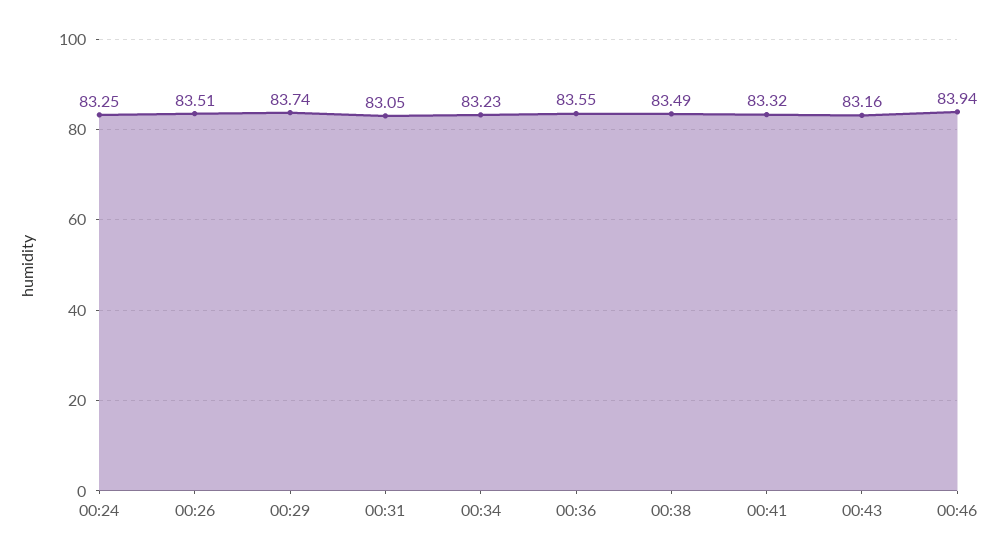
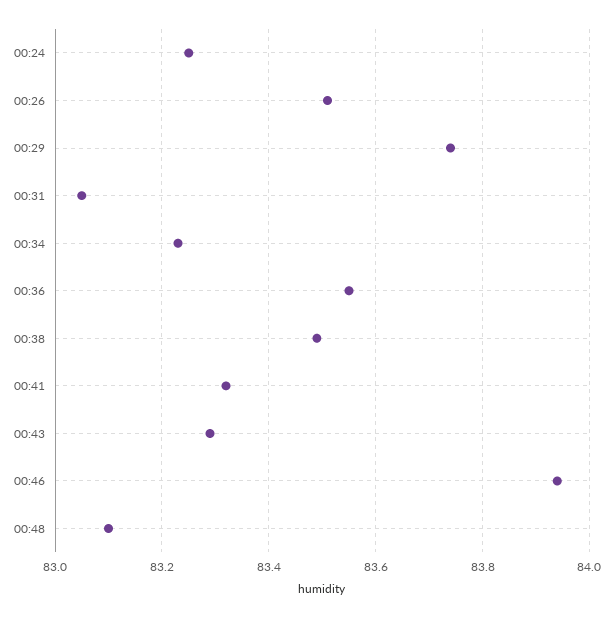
00:43: 83.16 -> 83.3
00:48: none -> 83.1

